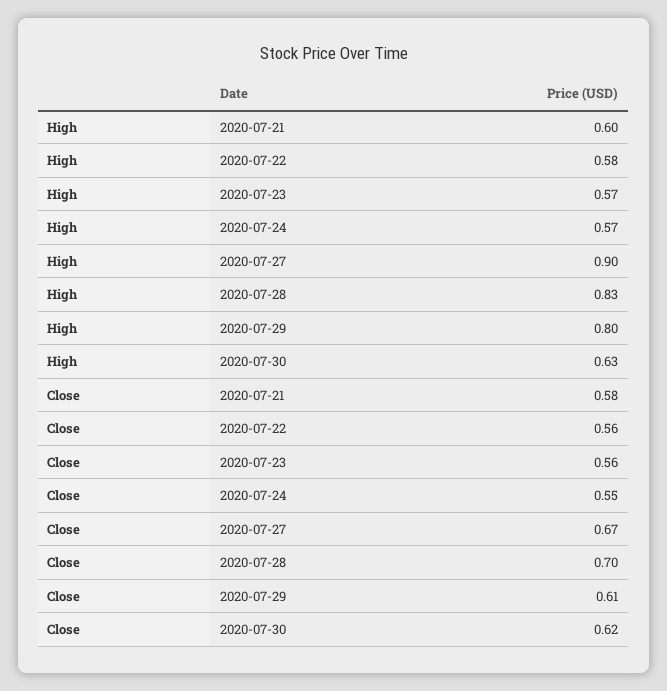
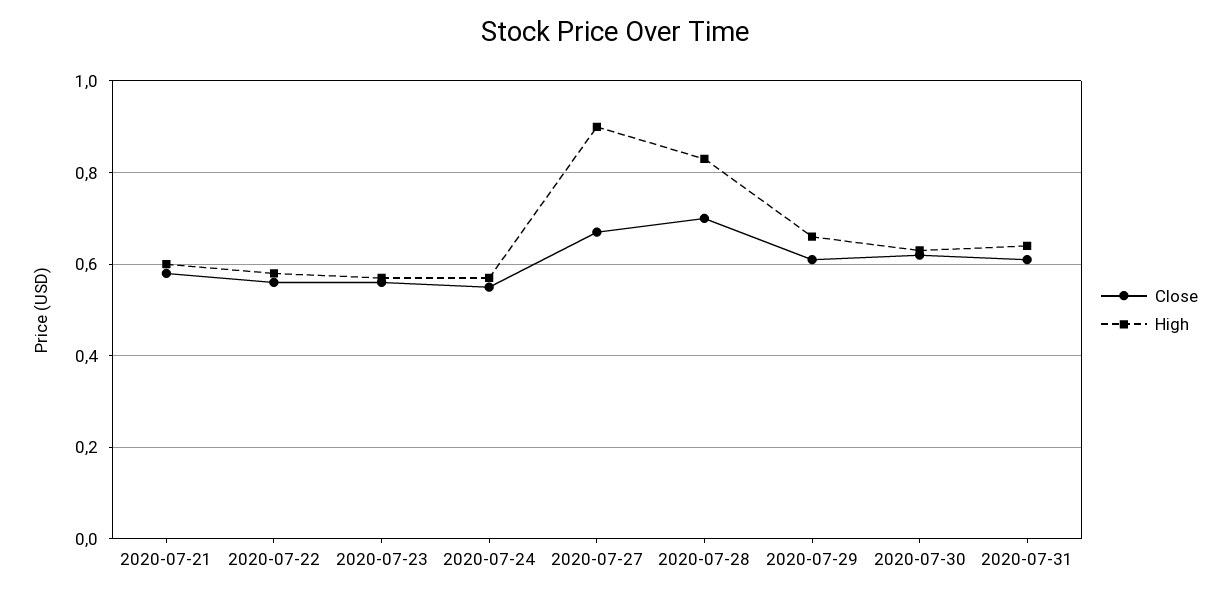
High, 2020-07-29: 0.8 -> 0.65
Close, 2020-07-31: none -> 0.6
High, 2020-07-31: none -> 0.65

